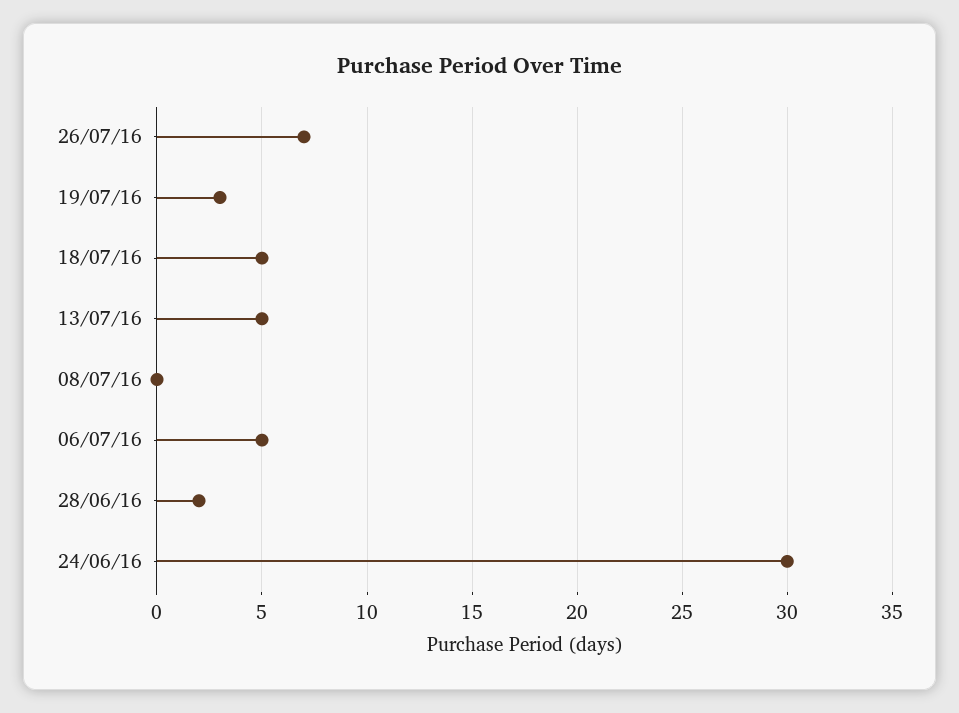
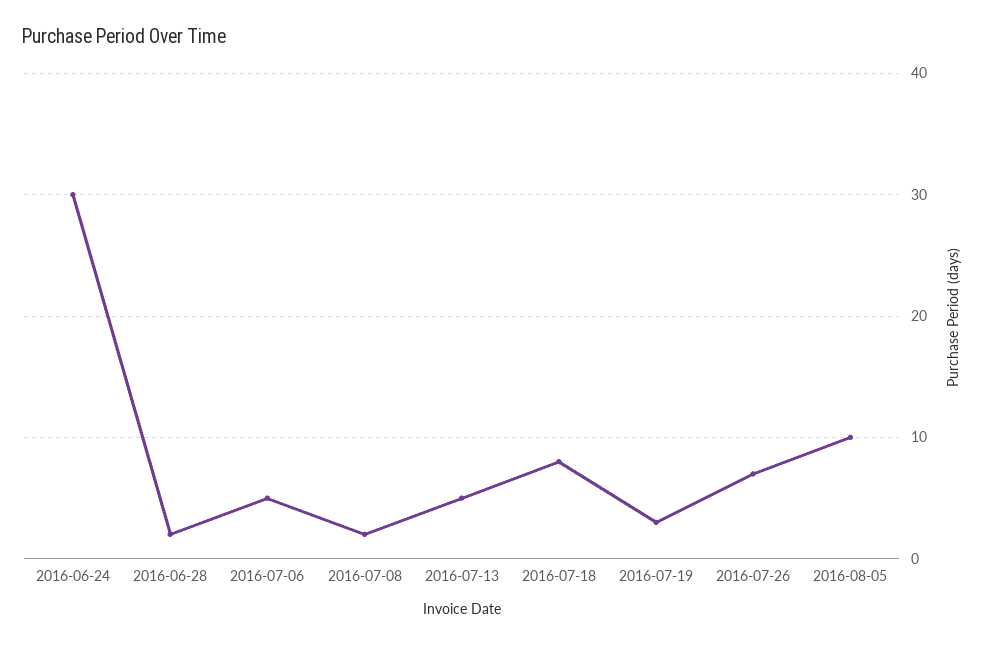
18/07/16: 5 -> 8
08/07/16: 0 -> 2
2016-08-05: none -> 10

